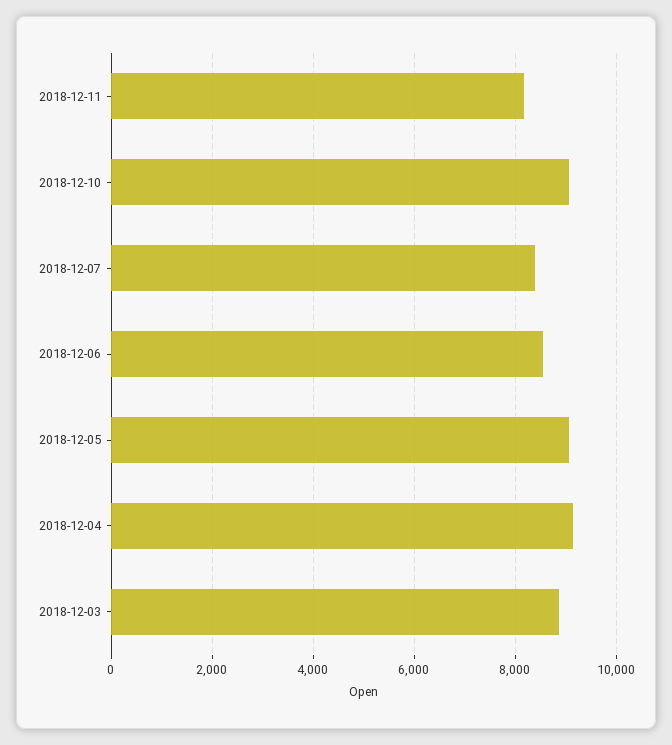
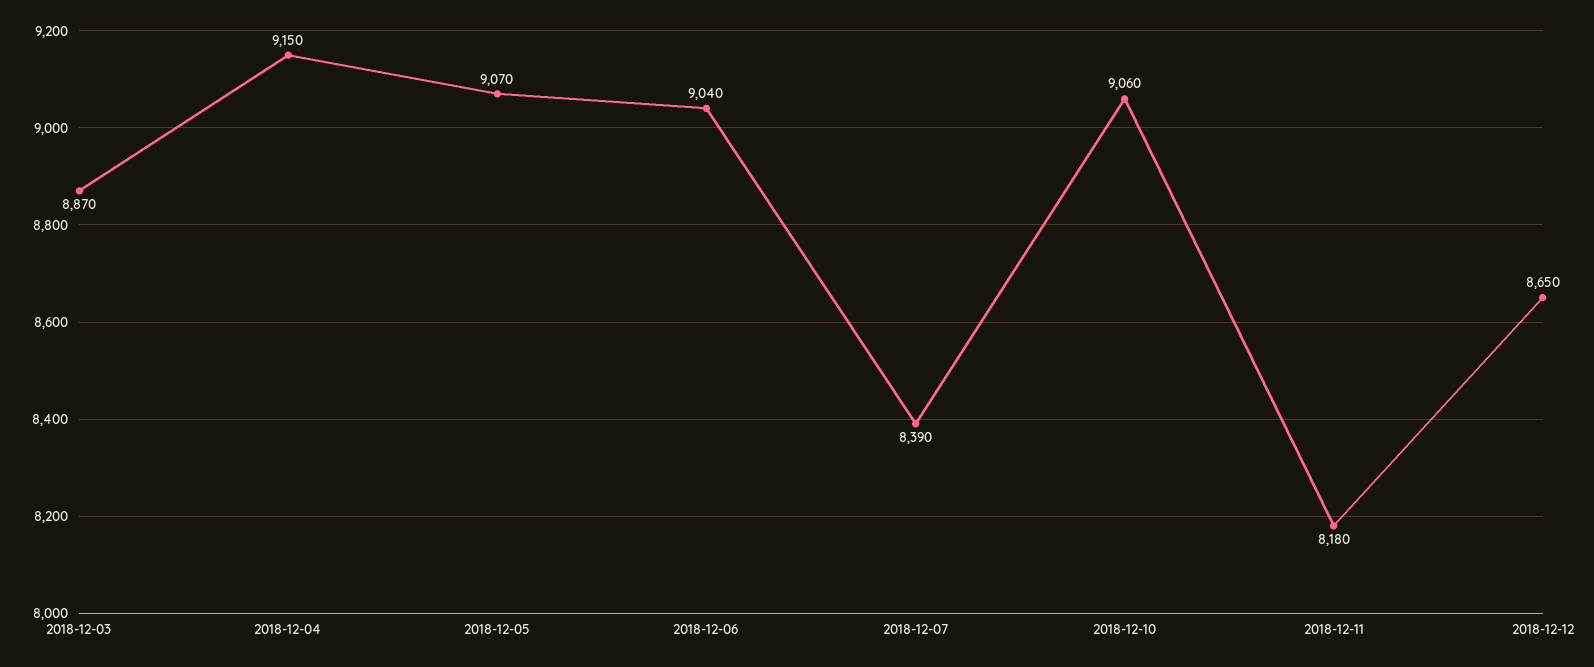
2018-12-06: 8600 -> 9040
2018-12-12: none -> 8650

